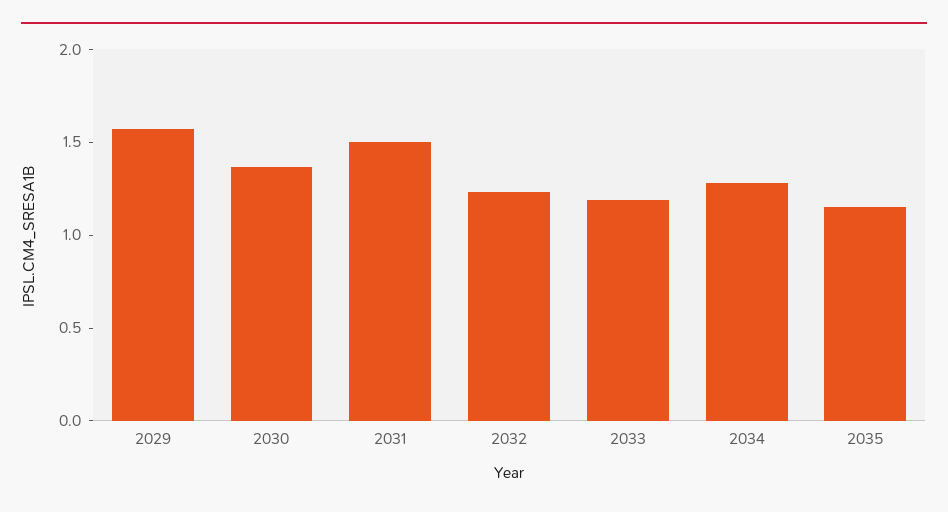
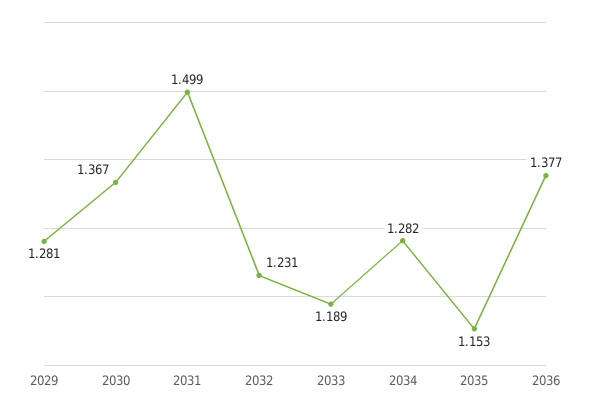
2029: 1.6 -> 1.281
2036: none -> 1.377

